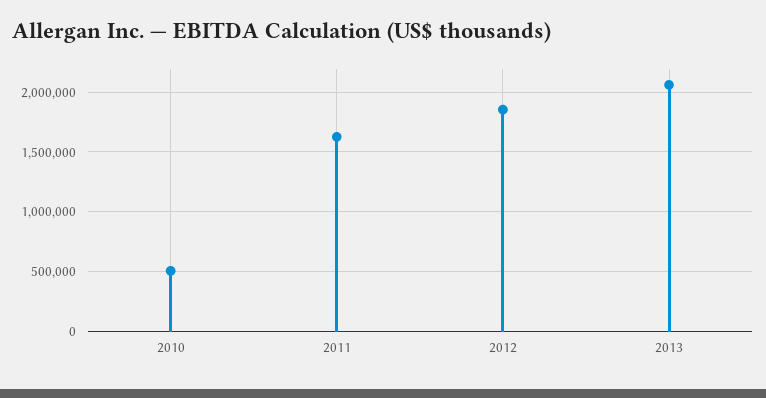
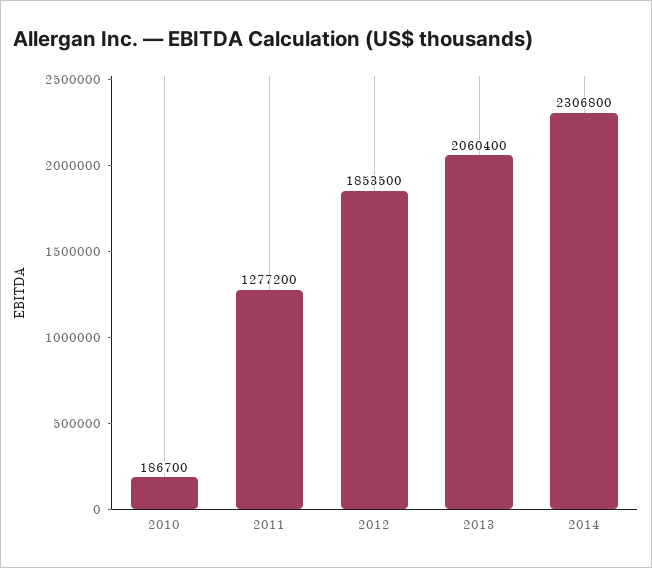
2010: 500000 -> 186700
2011: 1600000 -> 1277200
2014: none -> 2306800

